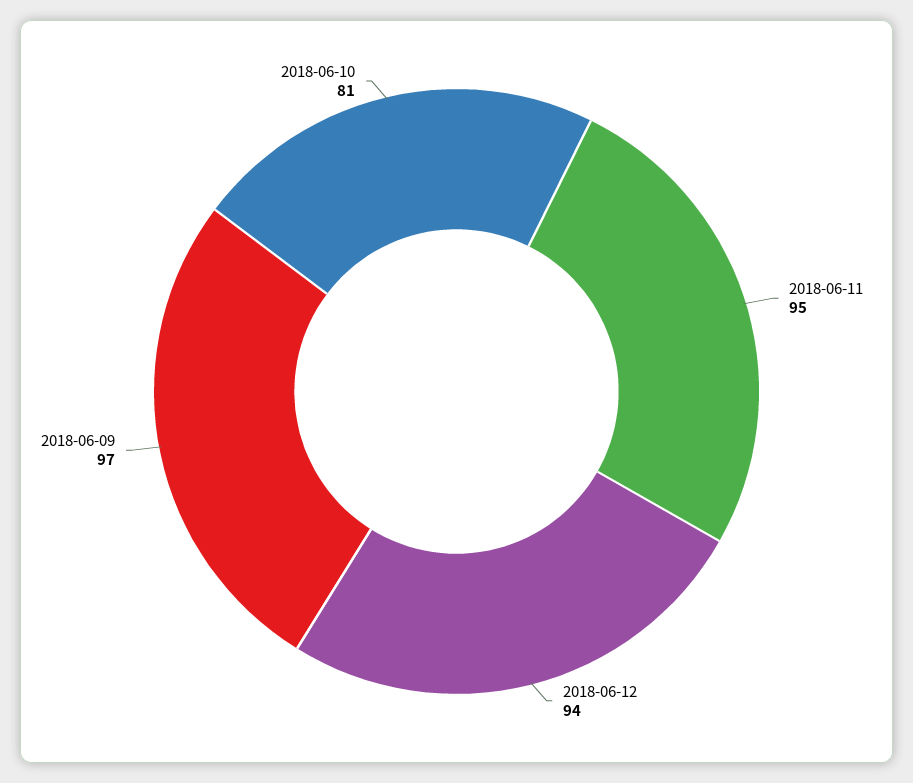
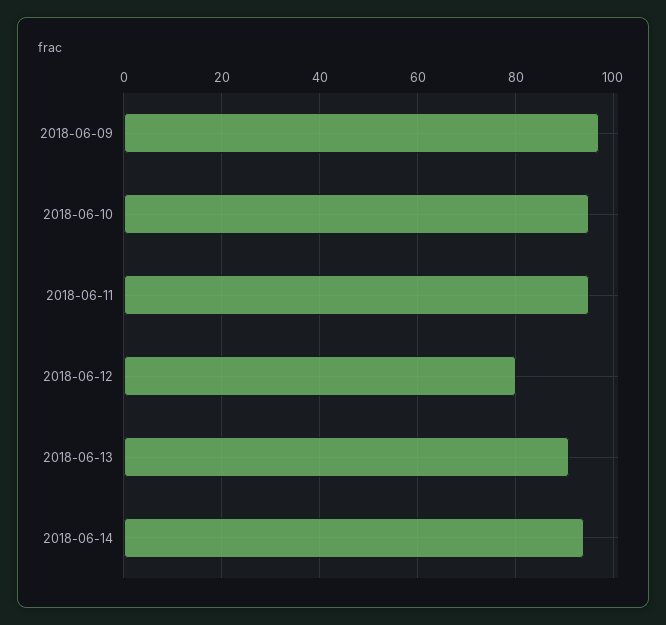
2018-06-12: 94 -> 80
2018-06-10: 81 -> 95
2018-06-13: none -> 90
2018-06-14: none -> 95

